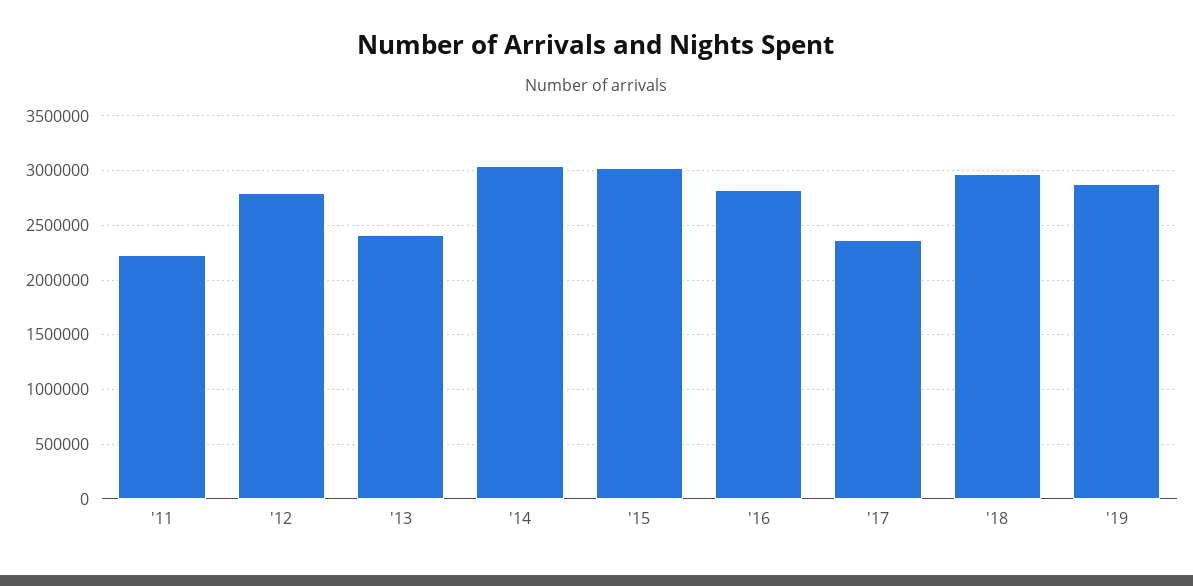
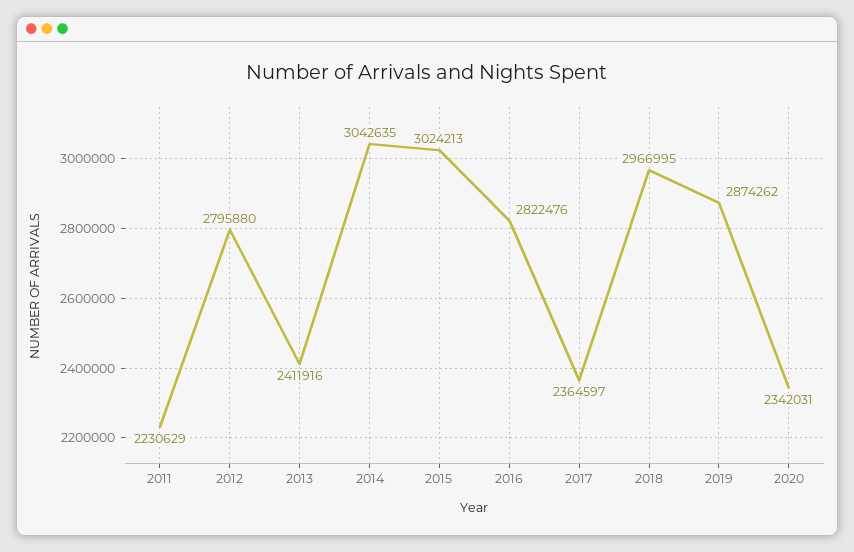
2020: none -> 2342031

